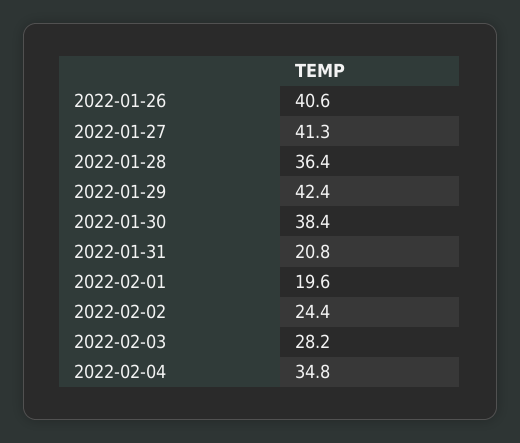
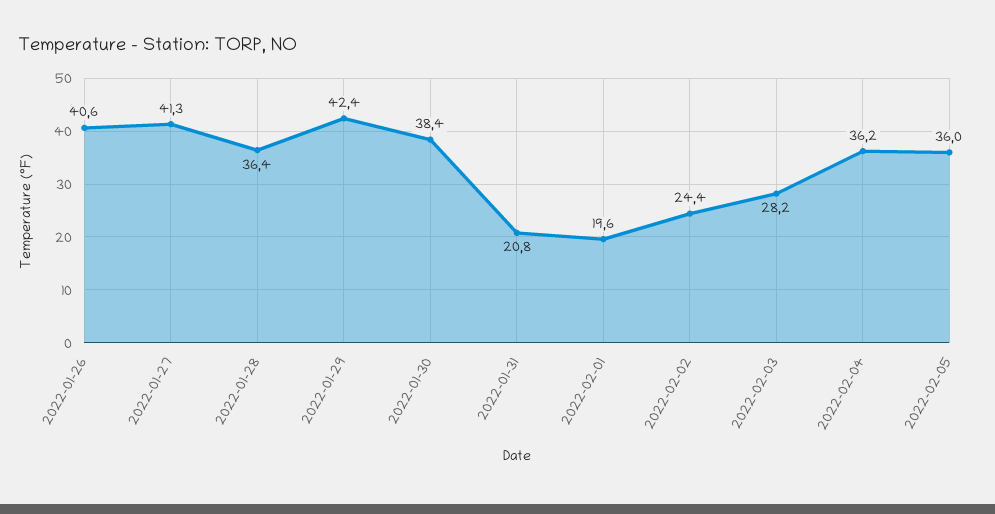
2022-02-04: 34.8 -> 36.2
2022-02-05: none -> 36

